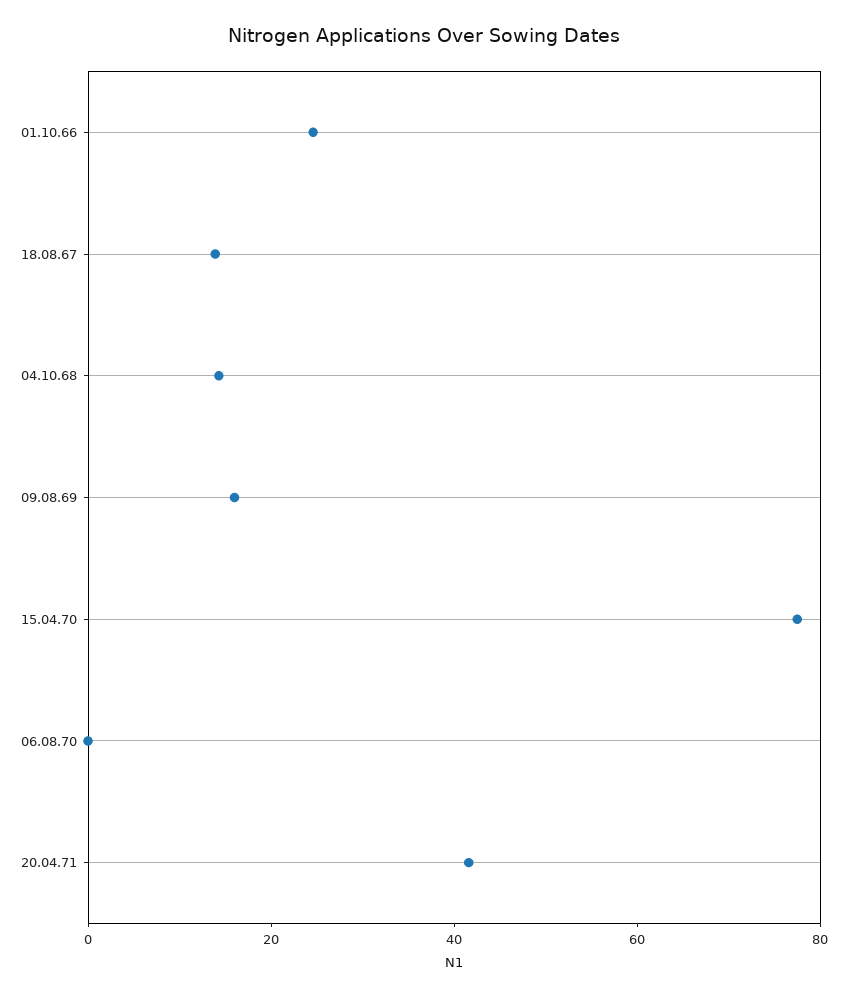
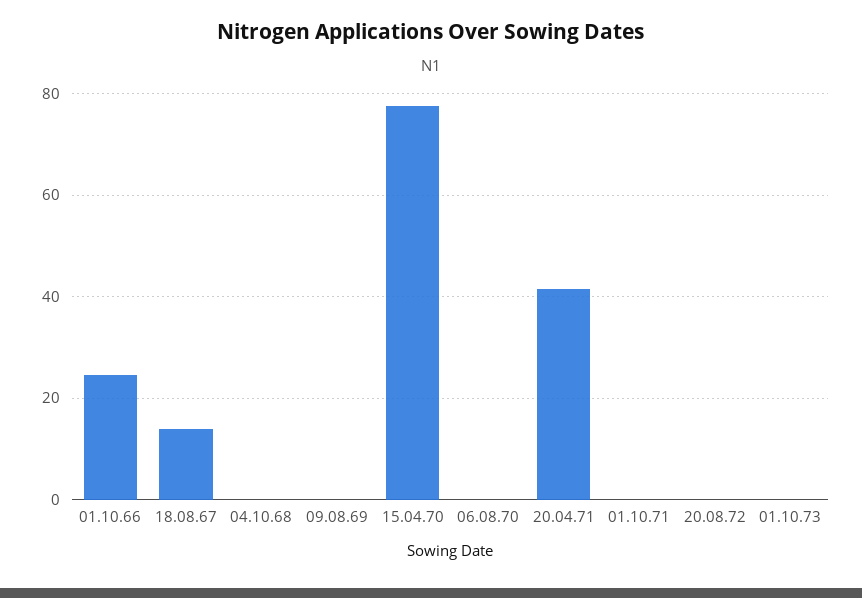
04.10.68: 15 -> 0
09.08.69: 15 -> 0
01.10.71: none -> 0
20.08.72: none -> 0
01.10.73: none -> 0

